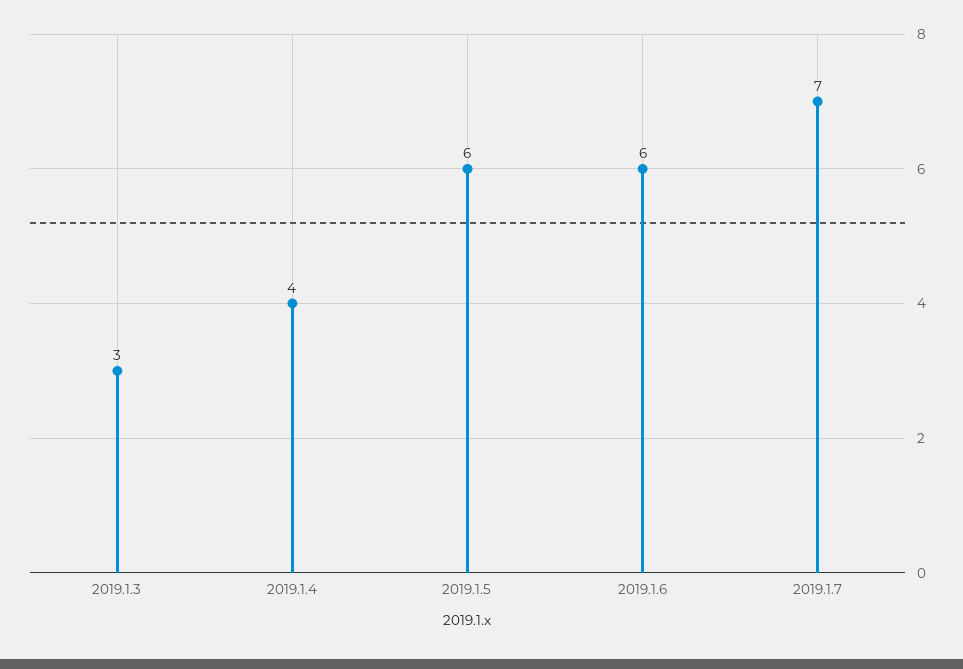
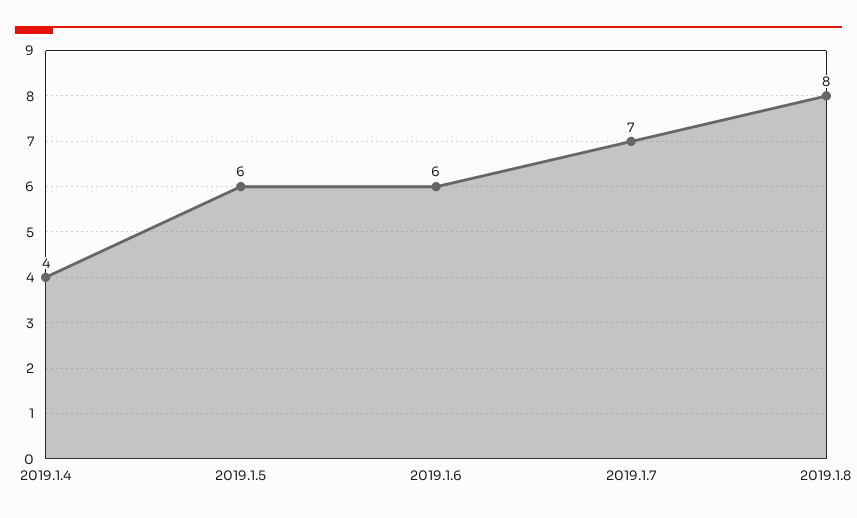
2019.1.3: 3 -> none
2019.1.8: none -> 8

